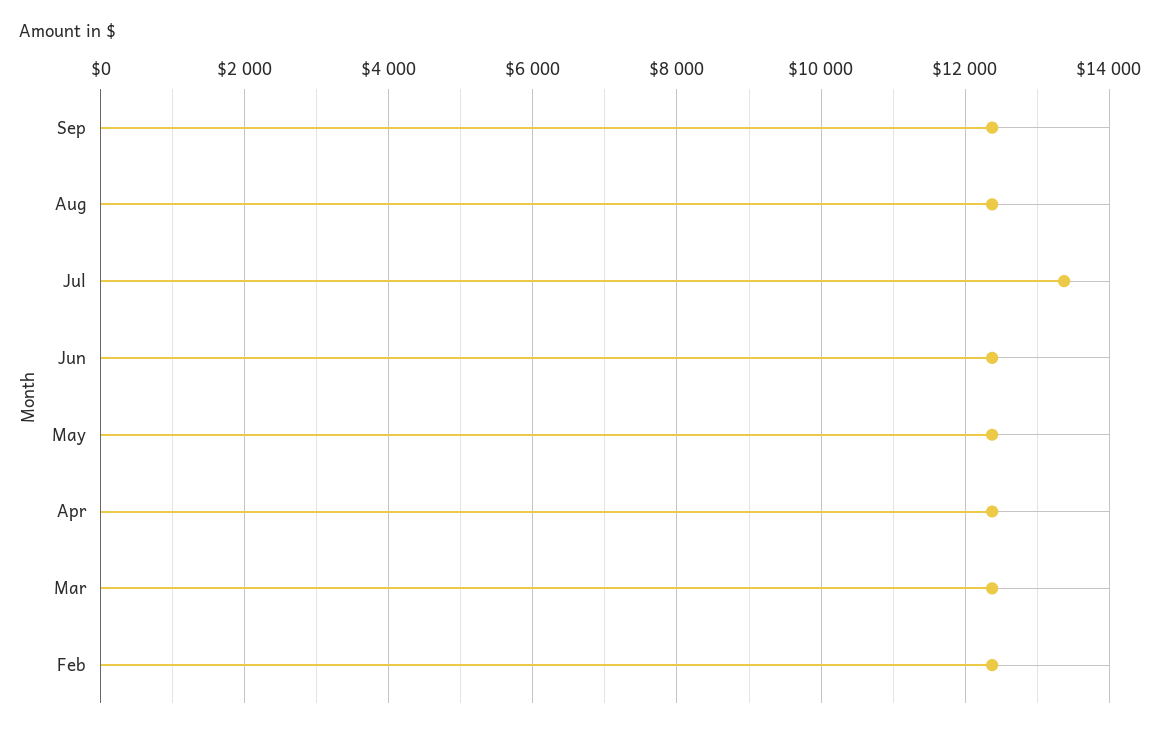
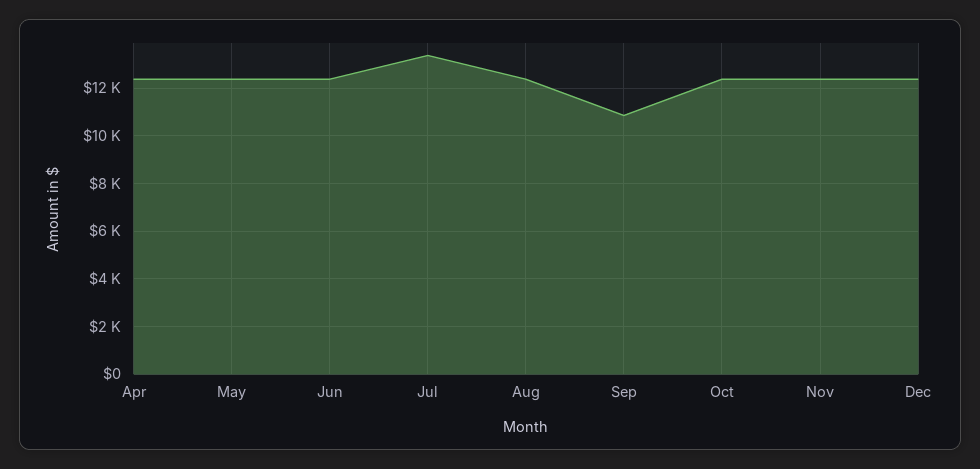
Sep: 12400 -> 11000
Mar: 12400 -> none
Feb: 12400 -> none
Oct: none -> 12500
Nov: none -> 12500
Dec: none -> 12500

